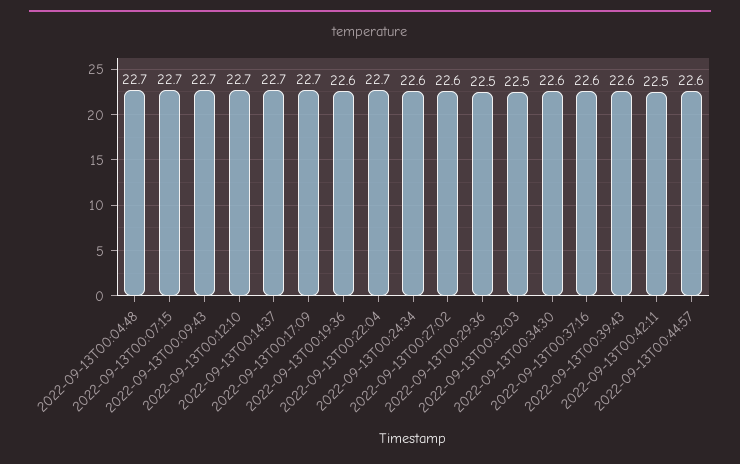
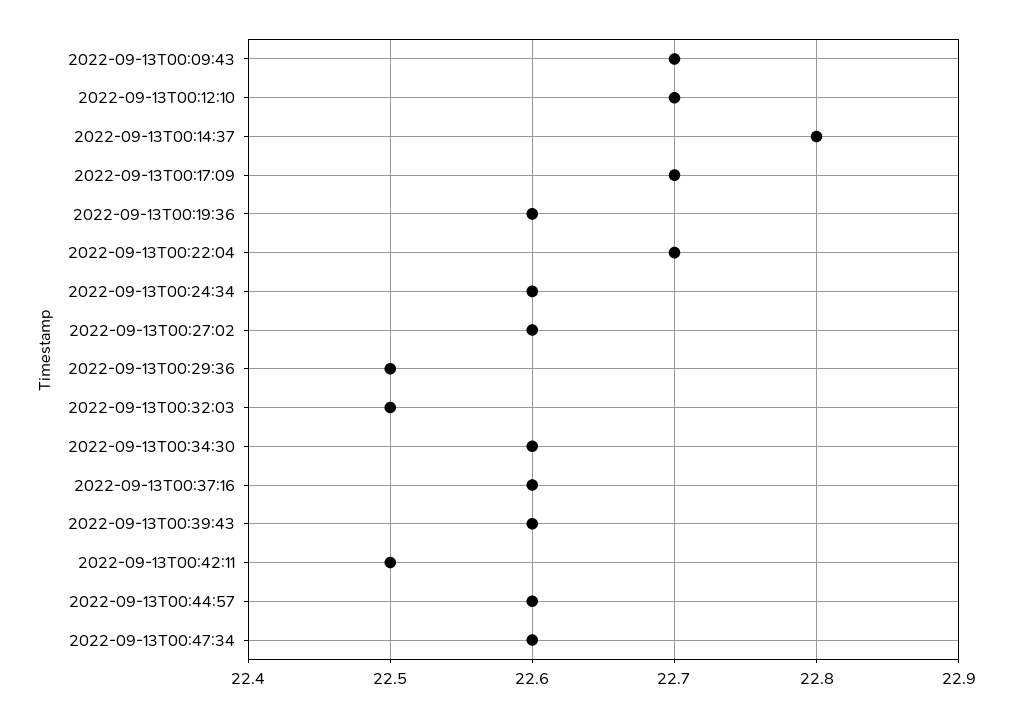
2022-09-13T00:04:48: 22.7 -> none
2022-09-13T00:07:15: 22.7 -> none
2022-09-13T00:14:37: 22.7 -> 22.8
2022-09-13T00:47:34: none -> 22.6

